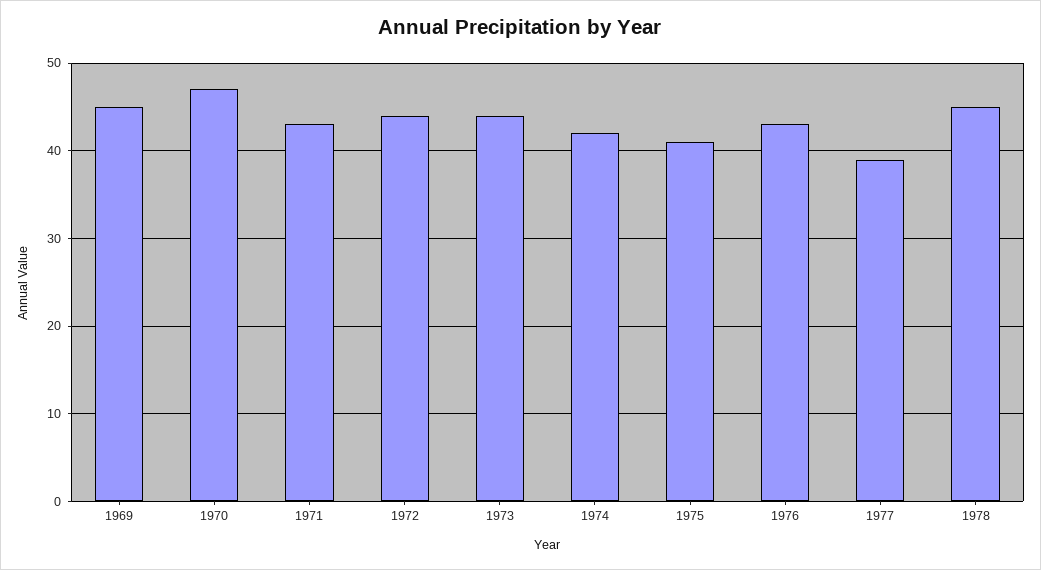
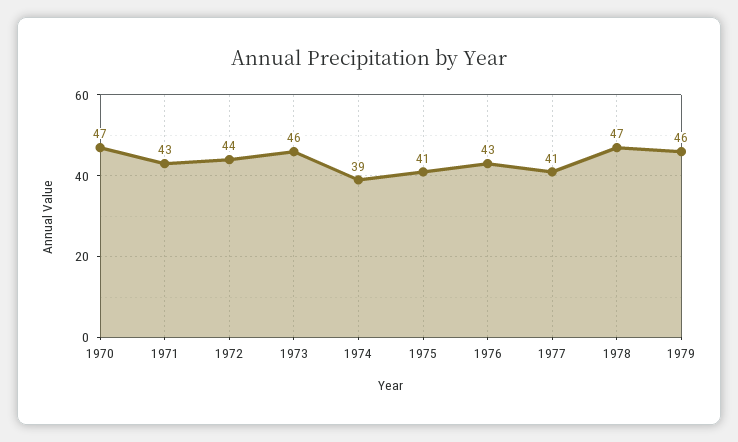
1969: 45 -> none
1973: 44 -> 46
1974: 42 -> 39
1977: 39 -> 41
1978: 45 -> 47
1979: none -> 46

